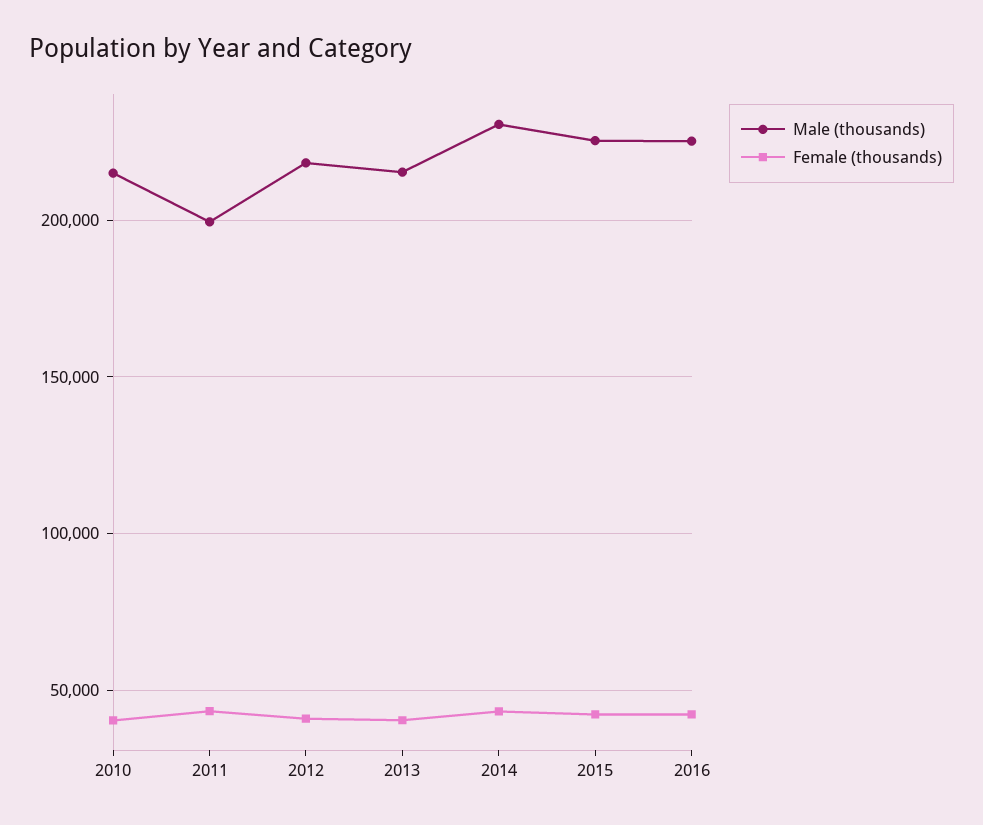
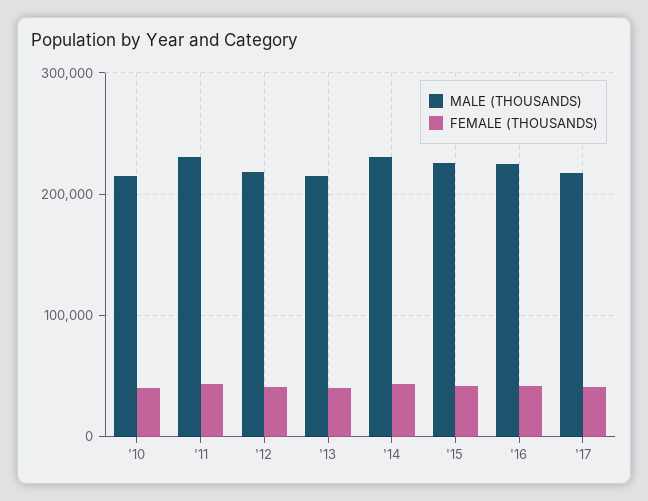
Male (thousands), 2011: 200000 -> 230000
Male (thousands), '17: none -> 220000
Female (thousands), '17: none -> 40000

